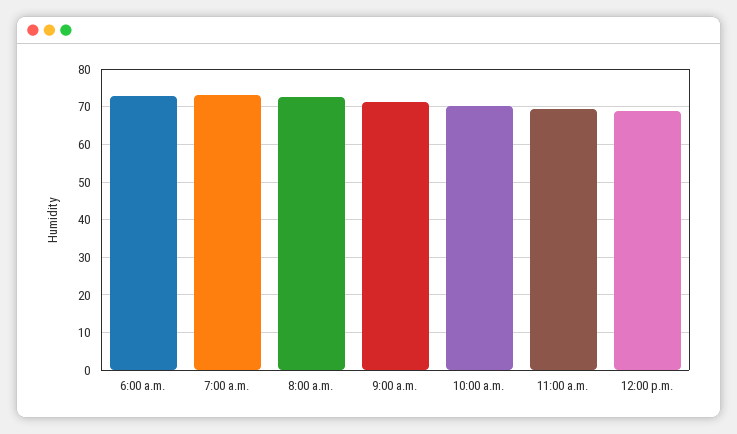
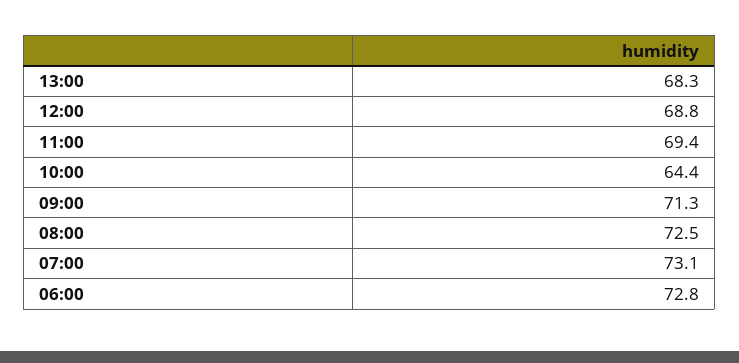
10:00 a.m.: 70 -> 64.4
13:00: none -> 68.3

